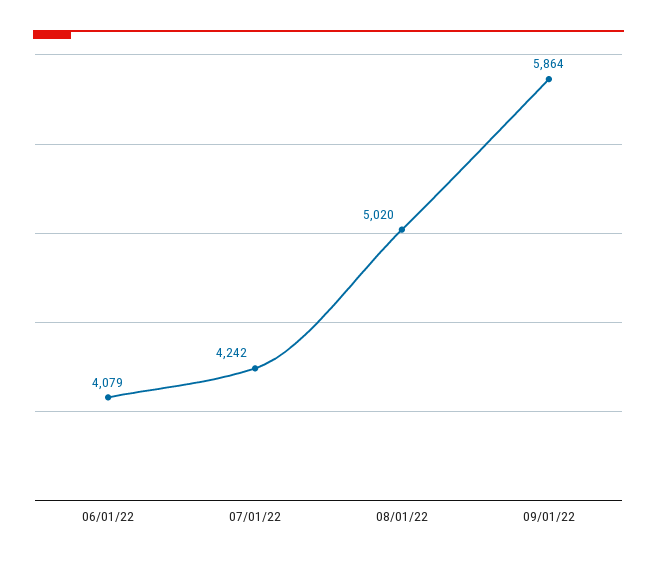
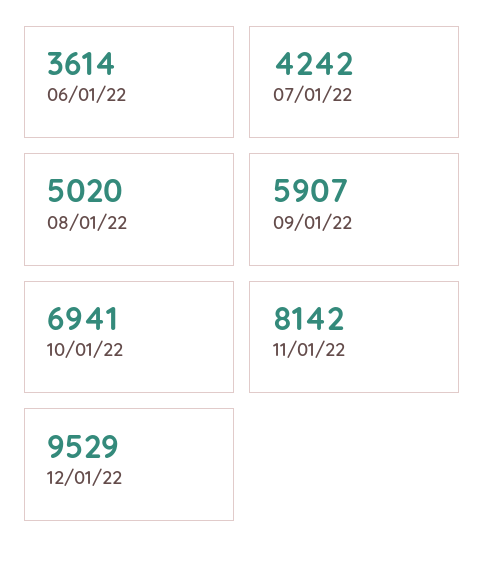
06/01/22: 4079 -> 3614
09/01/22: 5864 -> 5907
10/01/22: none -> 6941
11/01/22: none -> 8142
12/01/22: none -> 9529

